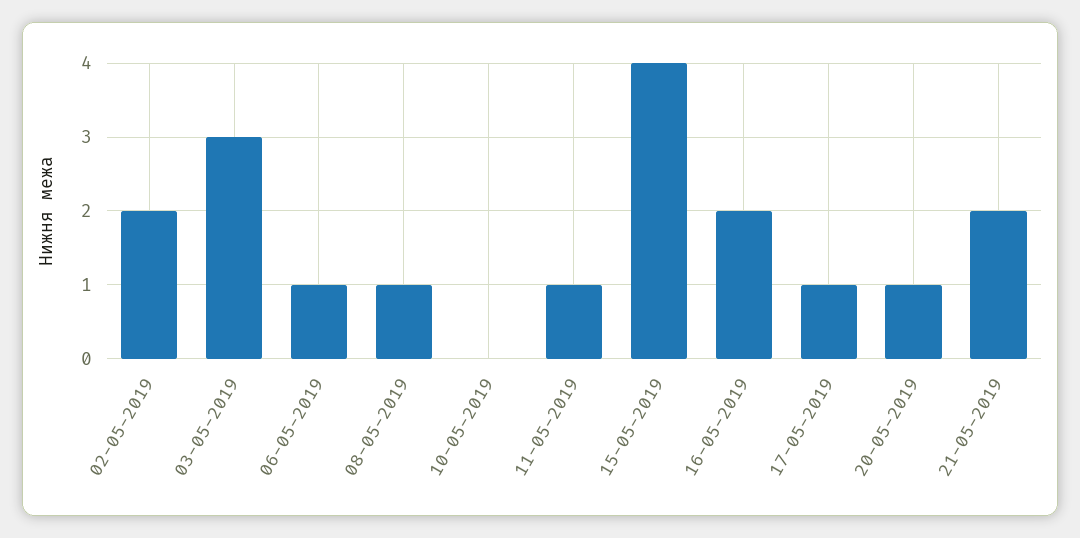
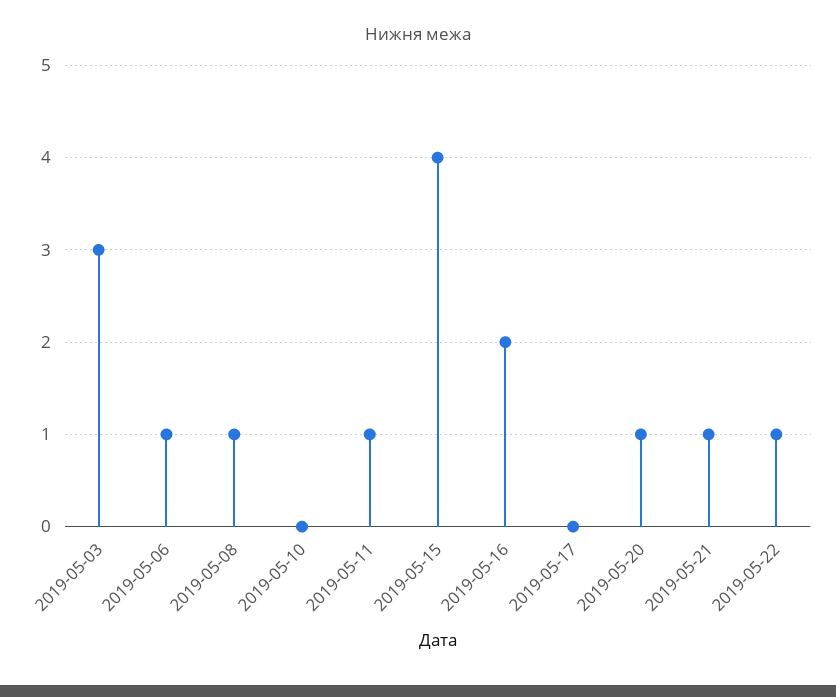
02-05-2019: 2 -> none
17-05-2019: 1 -> 0
21-05-2019: 2 -> 1
2019-05-22: none -> 1

